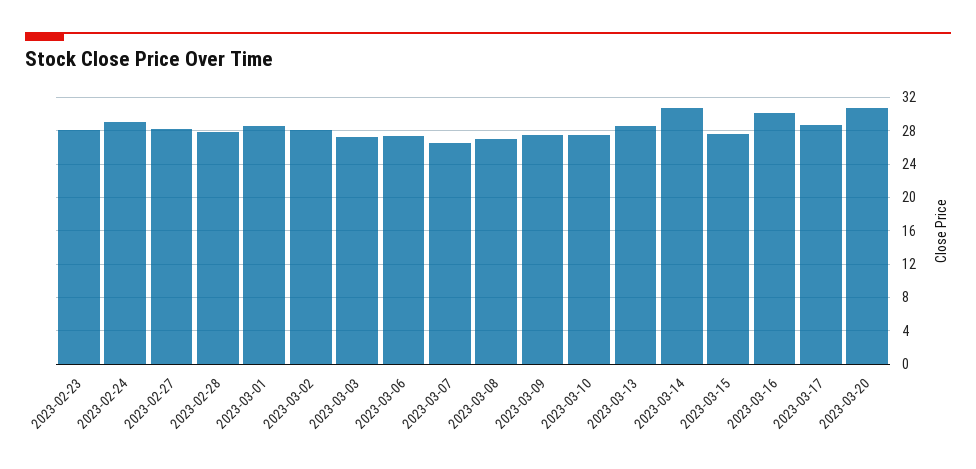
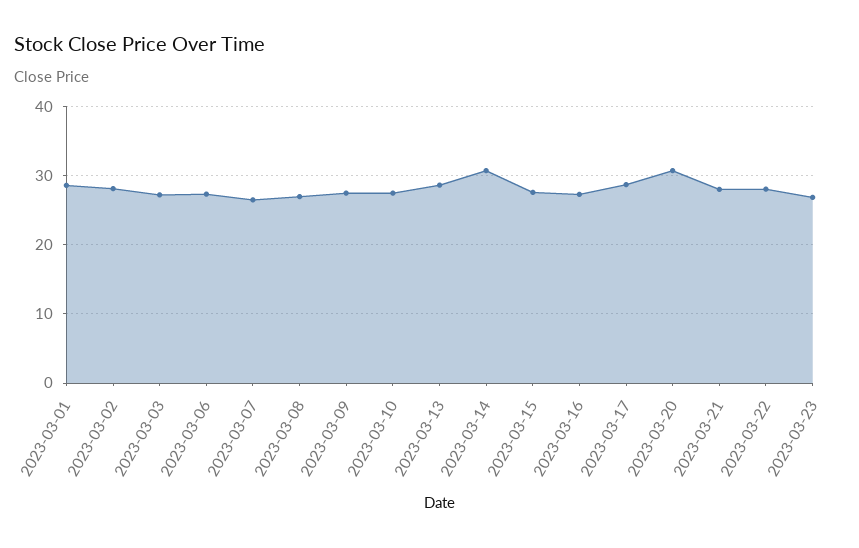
2023-02-23: 28 -> none
2023-02-24: 29 -> none
2023-02-27: 28 -> none
2023-02-28: 28 -> none
2023-03-16: 30 -> 27
2023-03-21: none -> 28
2023-03-22: none -> 28
2023-03-23: none -> 27

